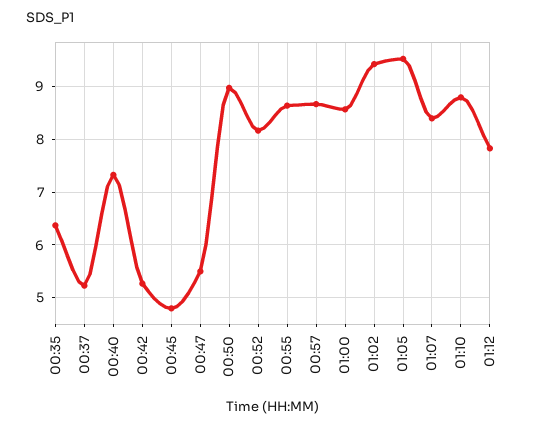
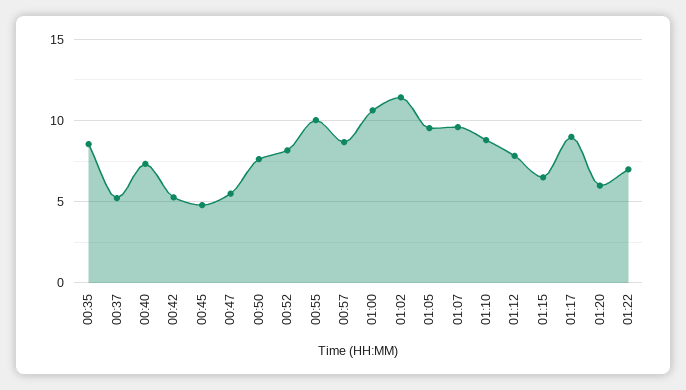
00:35: 6.4 -> 8.5
00:50: 9 -> 7.5
00:55: 8.6 -> 10
01:00: 8.6 -> 10.5
01:02: 9.4 -> 11.5
01:07: 8.4 -> 9.5
01:15: none -> 6.5
01:17: none -> 9
01:20: none -> 6
01:22: none -> 7

